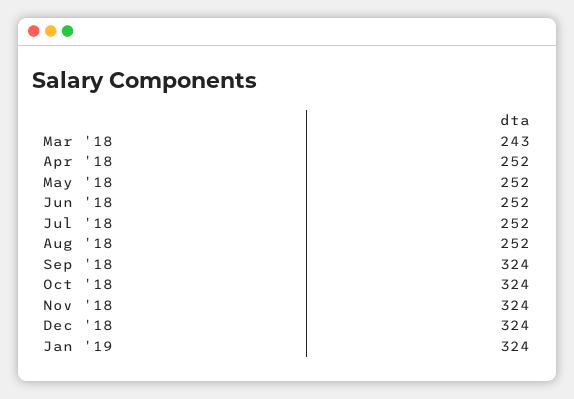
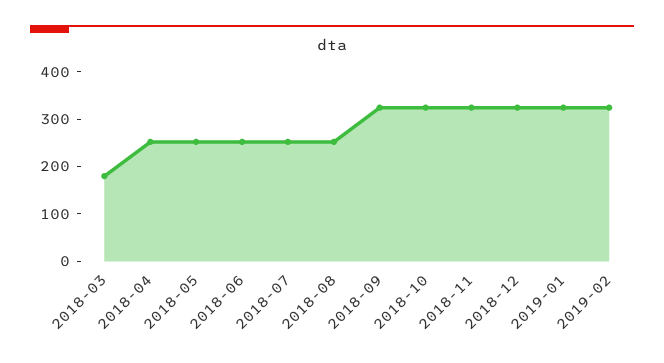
Mar '18: 243 -> 180
2019-02: none -> 320

